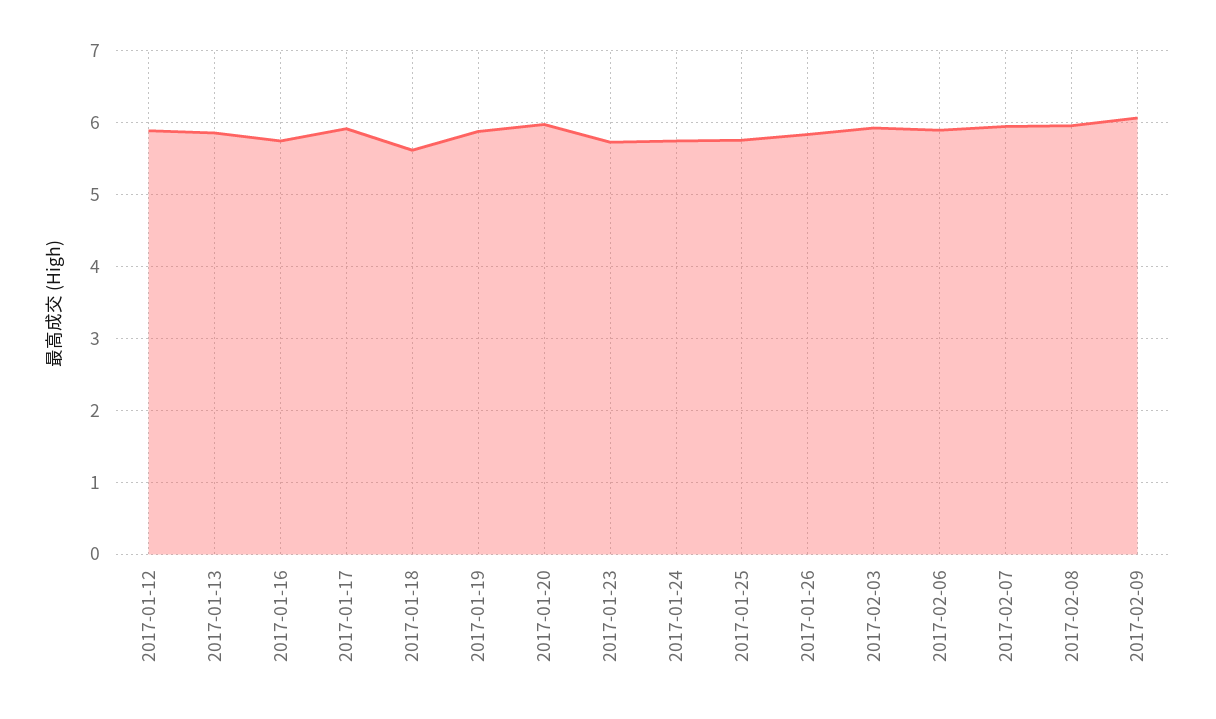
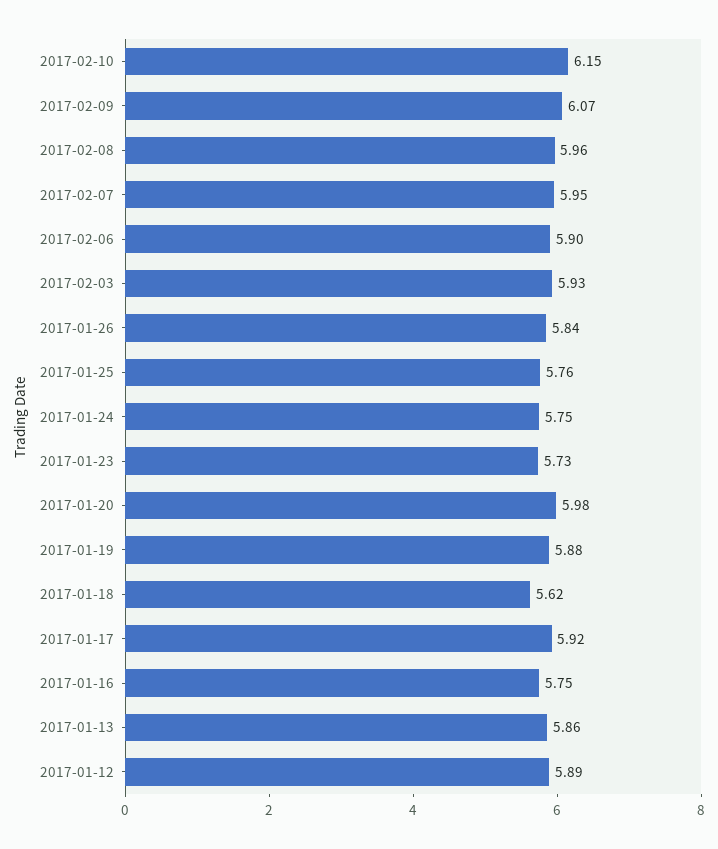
2017-02-10: none -> 6.15

